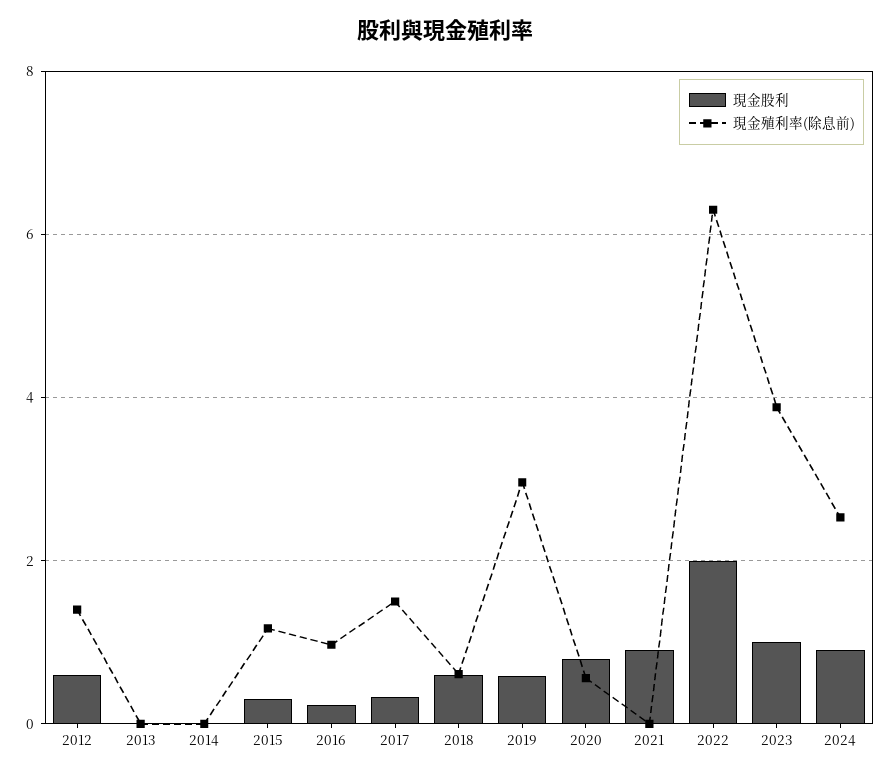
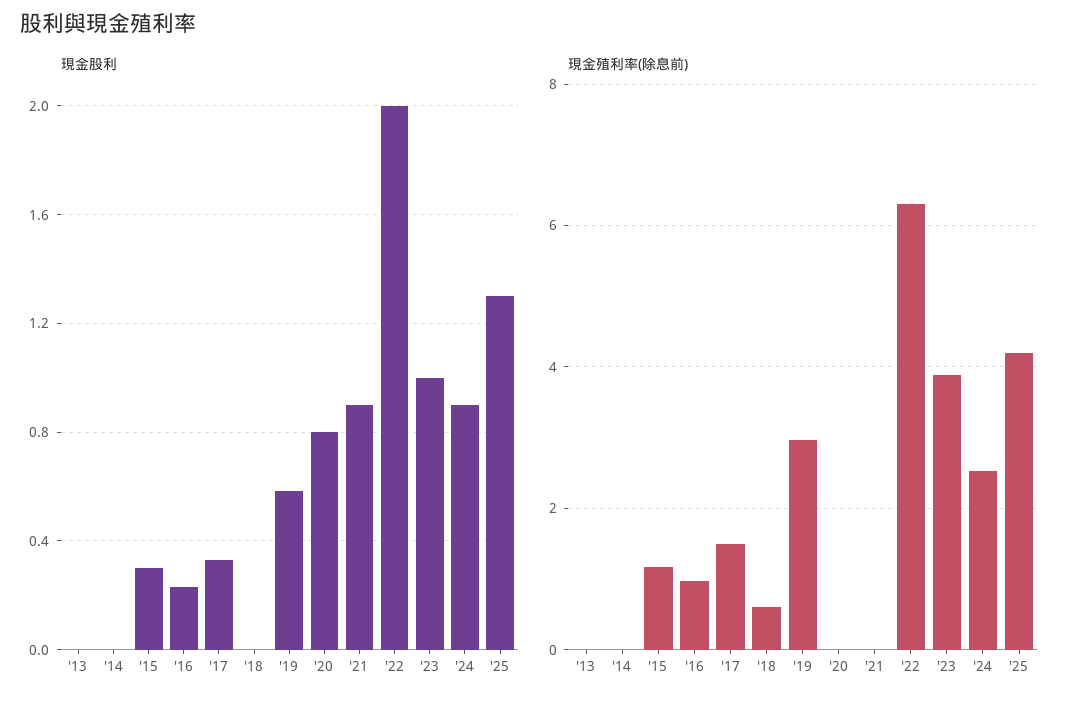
現金股利, 2012: 0.6 -> none
現金殖利率(除息前), 2012: 1.4 -> none
現金股利, 2018: 0.6 -> 0
現金殖利率(除息前), 2020: 0.6 -> 0
現金股利, '25: none -> 1.3
現金殖利率(除息前), '25: none -> 4.2

